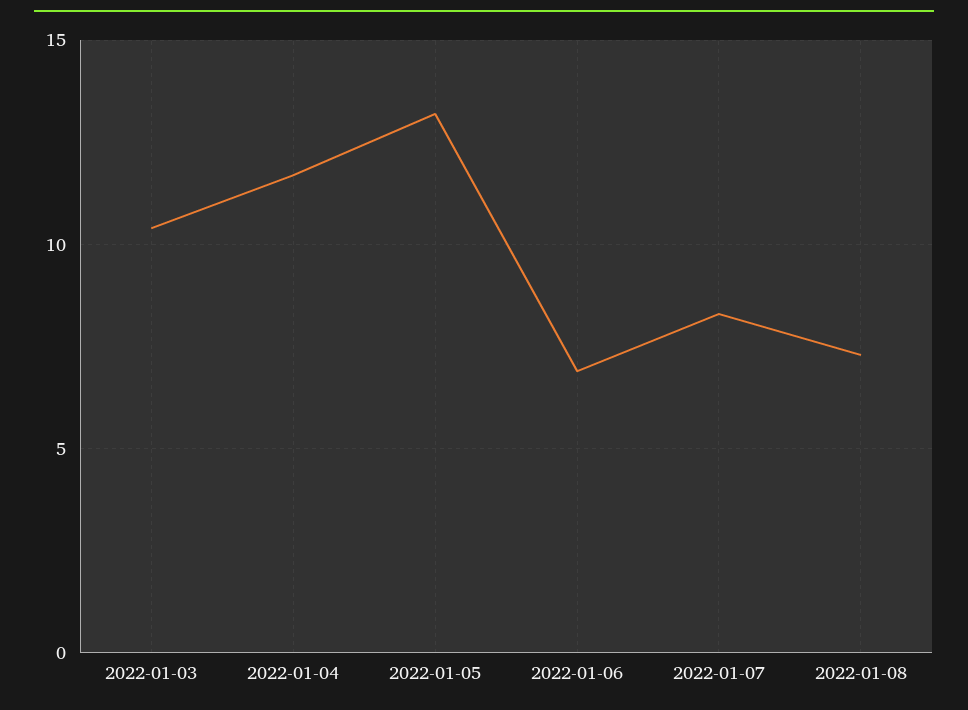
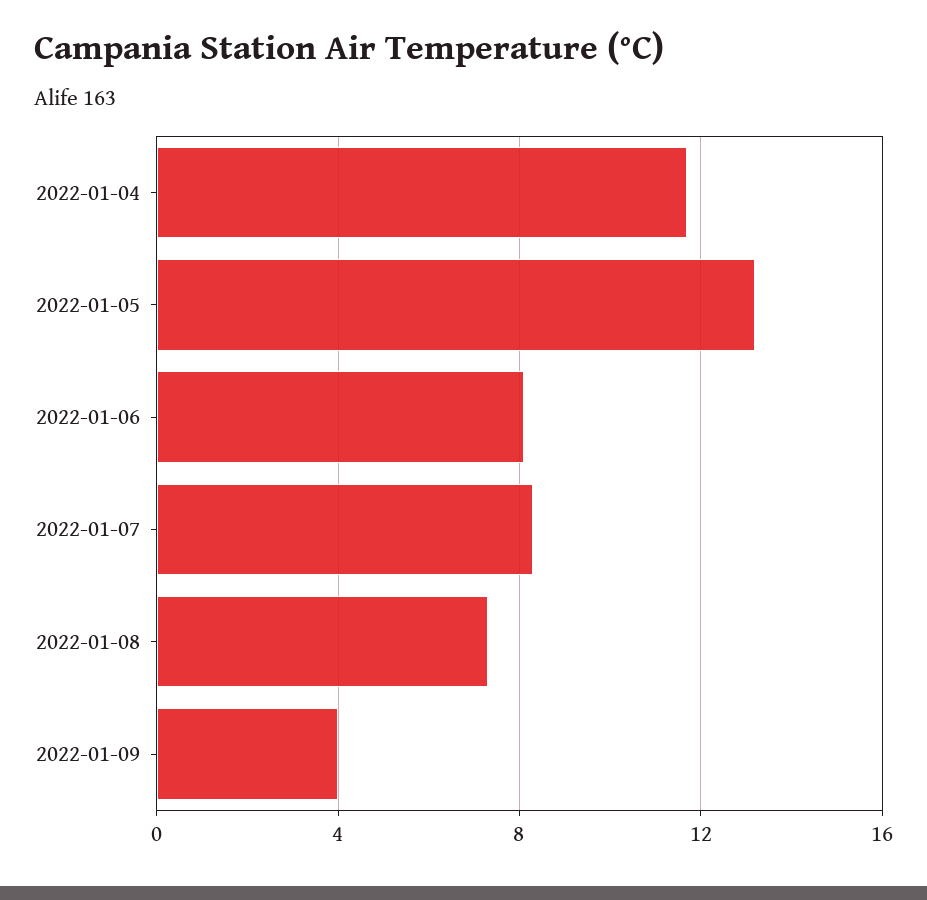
2022-01-03: 10.5 -> none
2022-01-06: 7 -> 8
2022-01-09: none -> 4

